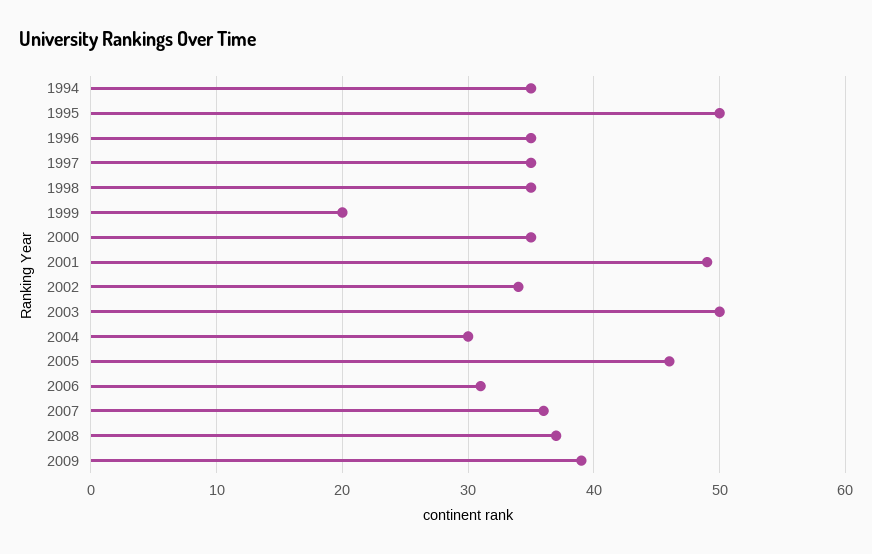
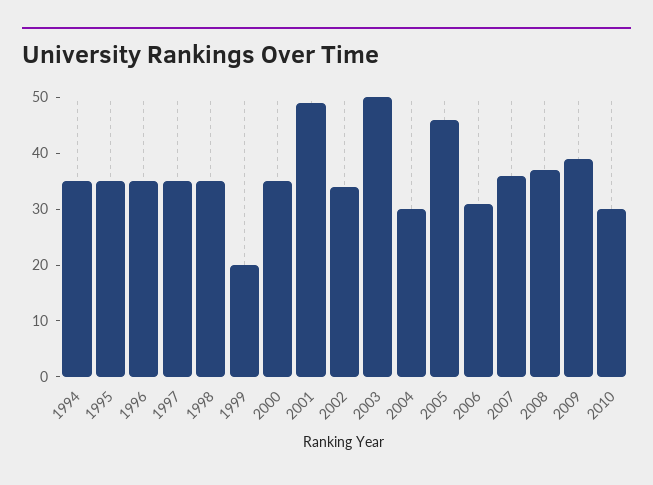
1995: 50 -> 35
2010: none -> 30

